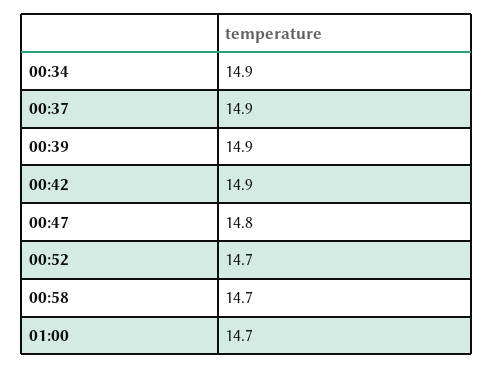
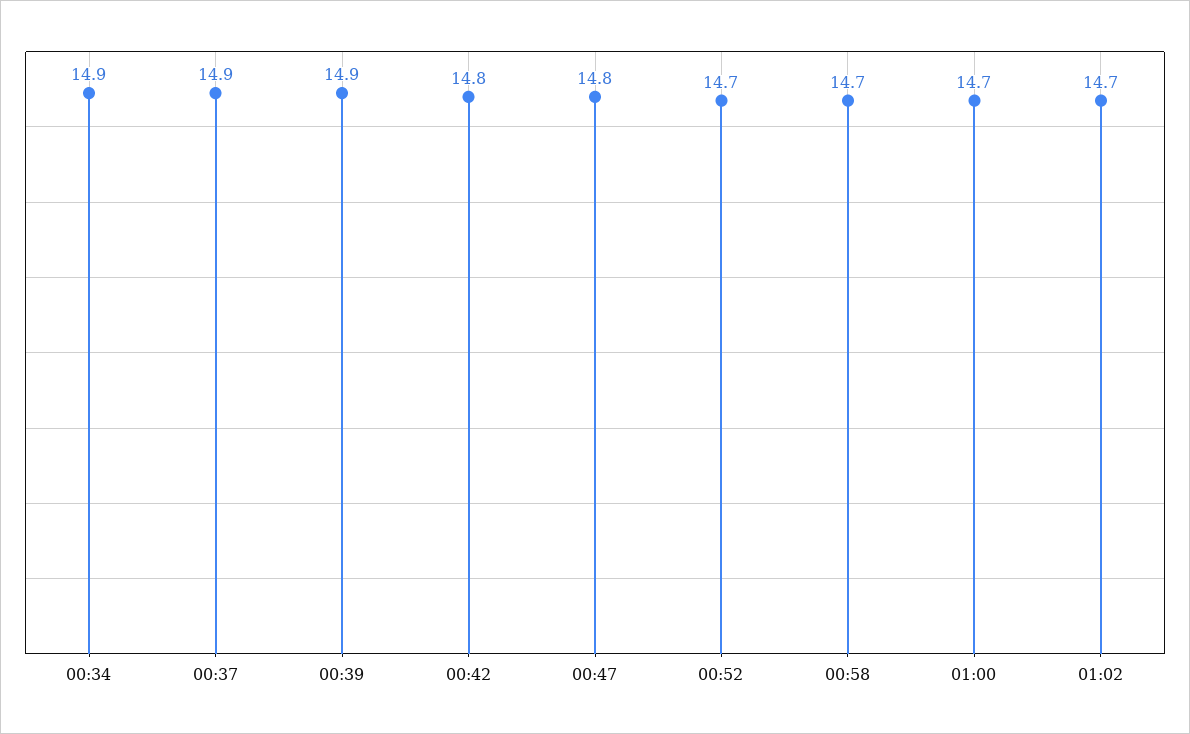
00:42: 14.9 -> 14.8
01:02: none -> 14.7

